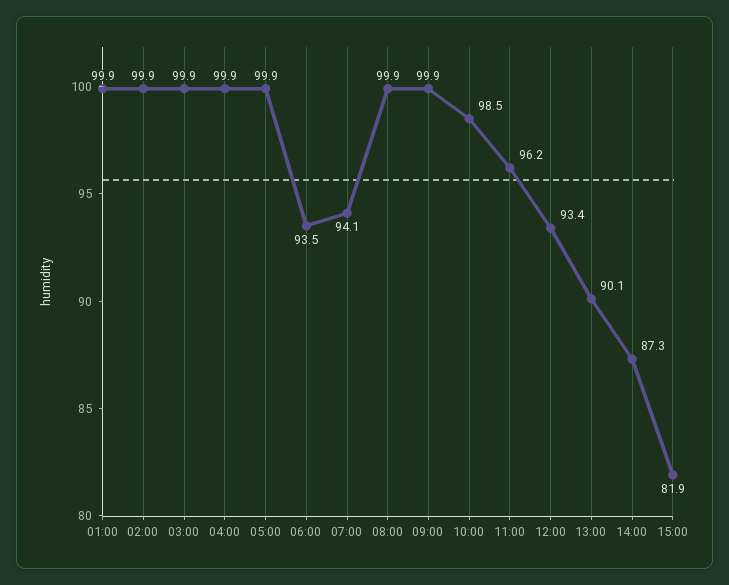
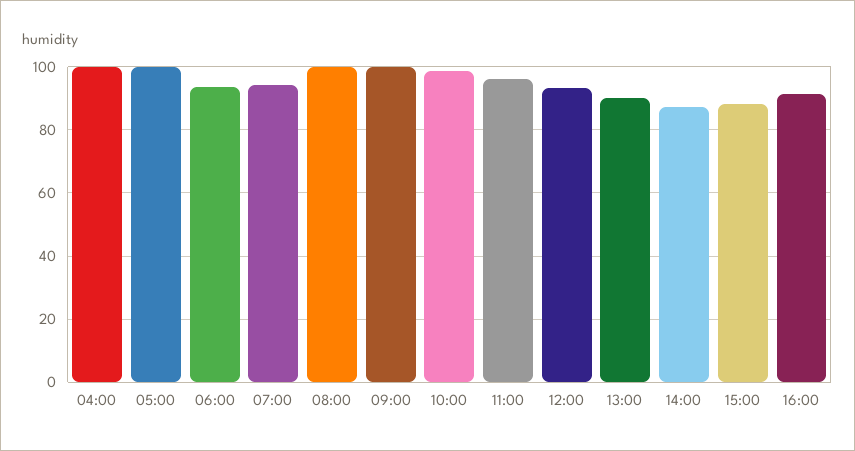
01:00: 99.9 -> none
02:00: 99.9 -> none
03:00: 99.9 -> none
15:00: 81.9 -> 88
16:00: none -> 92

